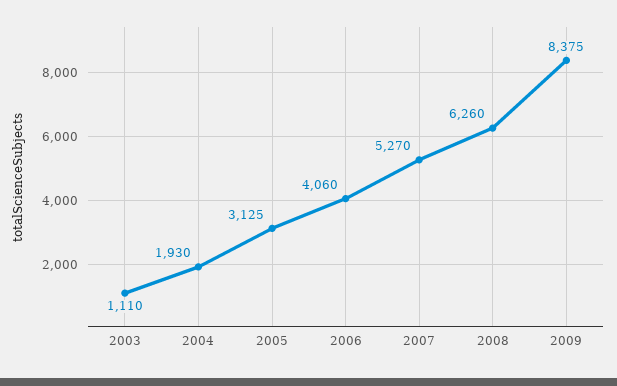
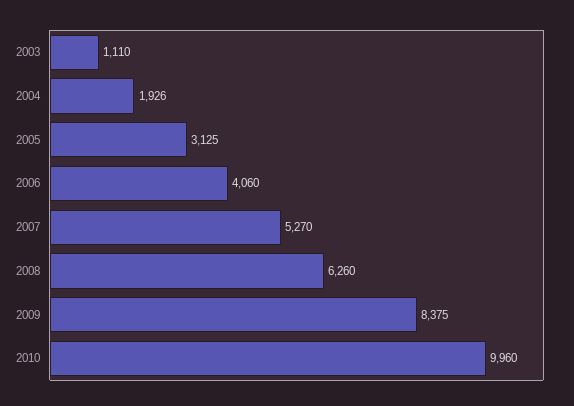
2004: 1930 -> 1926
2010: none -> 9960

